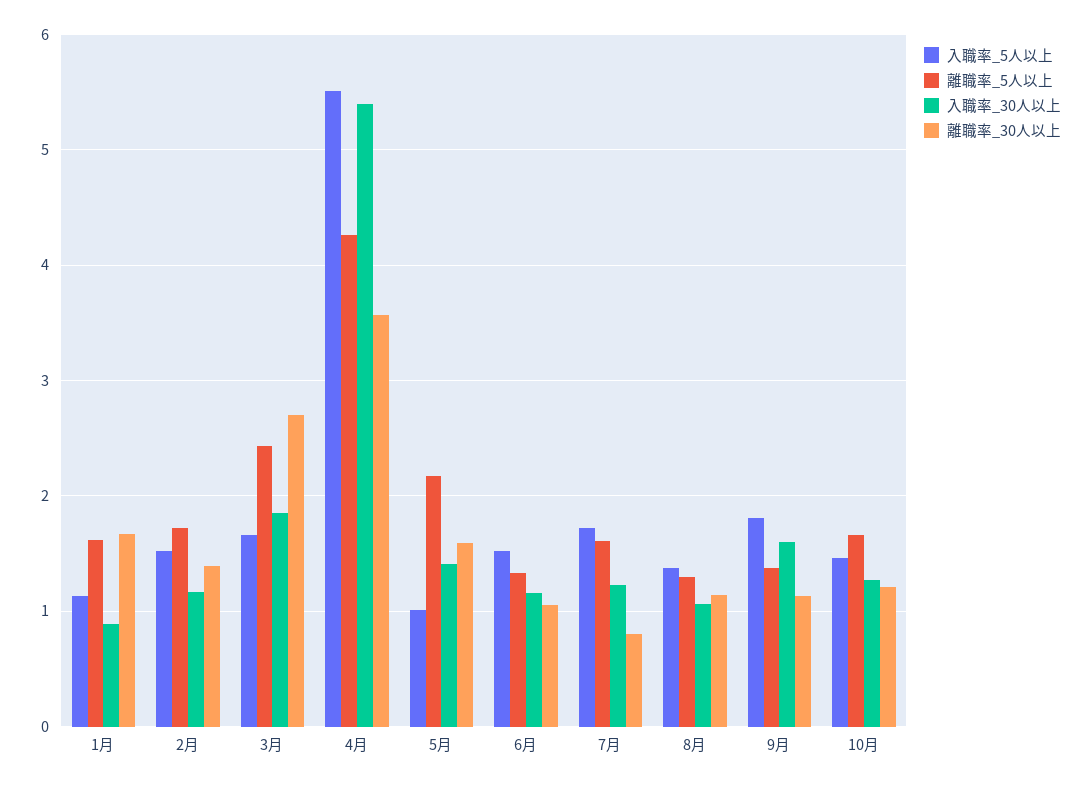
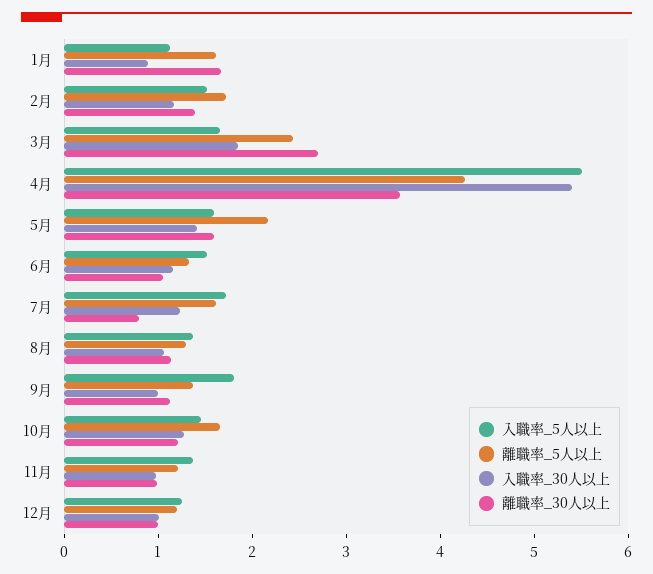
入職率_5人以上, 5月: 1 -> 1.6
入職率_30人以上, 9月: 1.6 -> 1
入職率_5人以上, 11月: none -> 1.4
離職率_5人以上, 11月: none -> 1.2
入職率_30人以上, 11月: none -> 1
離職率_30人以上, 11月: none -> 1
入職率_5人以上, 12月: none -> 1.2
離職率_5人以上, 12月: none -> 1.2
入職率_30人以上, 12月: none -> 1
離職率_30人以上, 12月: none -> 1

